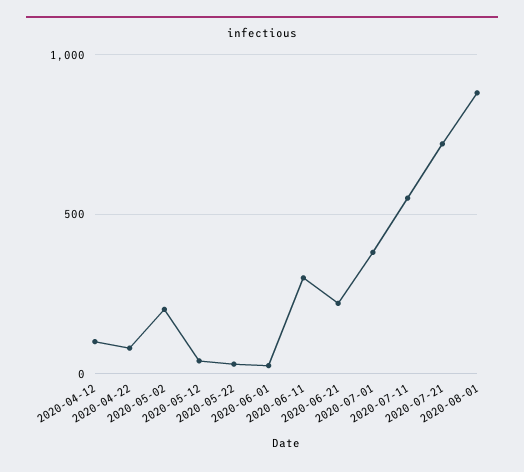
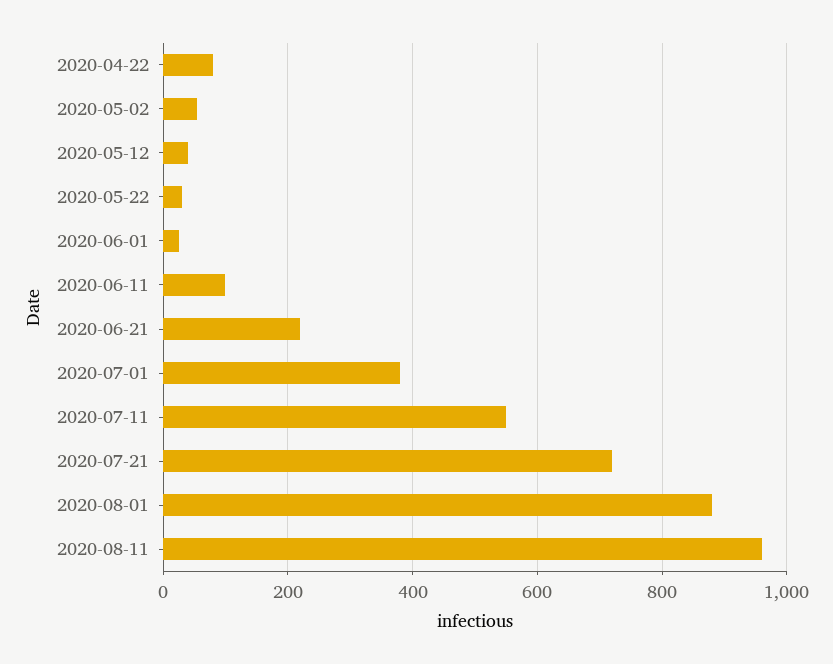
2020-04-12: 100 -> none
2020-05-02: 200 -> 60
2020-06-11: 300 -> 100
2020-08-11: none -> 960

